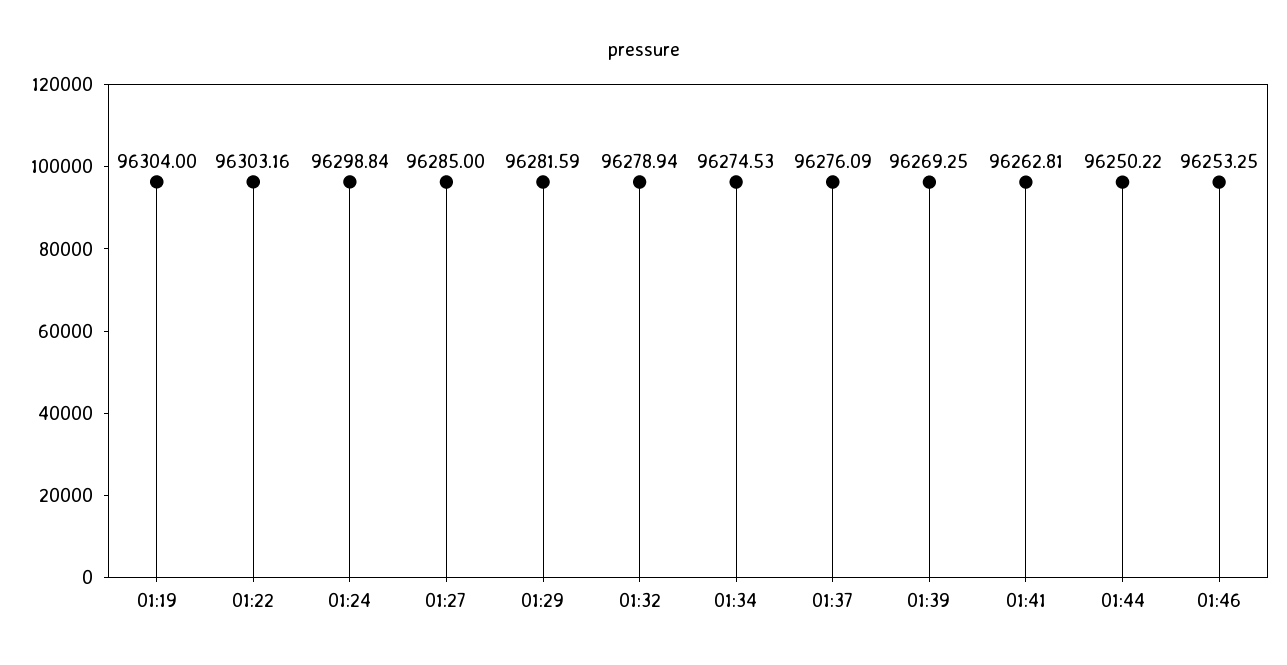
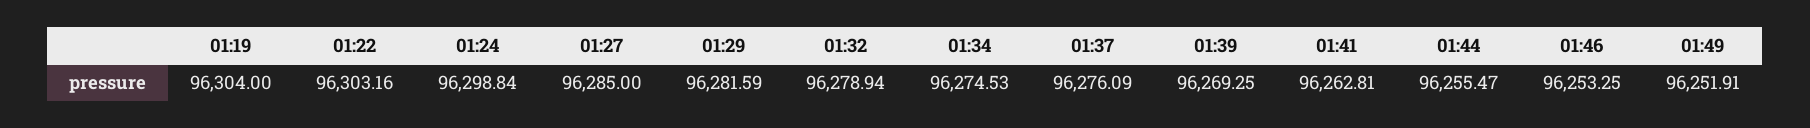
01:44: 96250.22 -> 96255.47
01:49: none -> 96251.91

